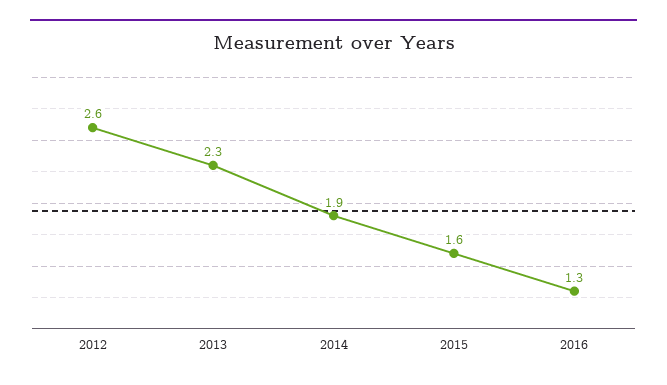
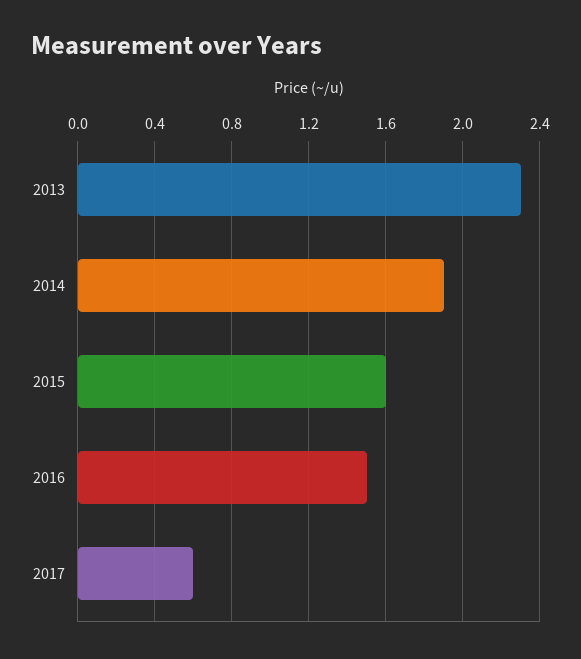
2012: 2.6 -> none
2016: 1.3 -> 1.5
2017: none -> 0.6

